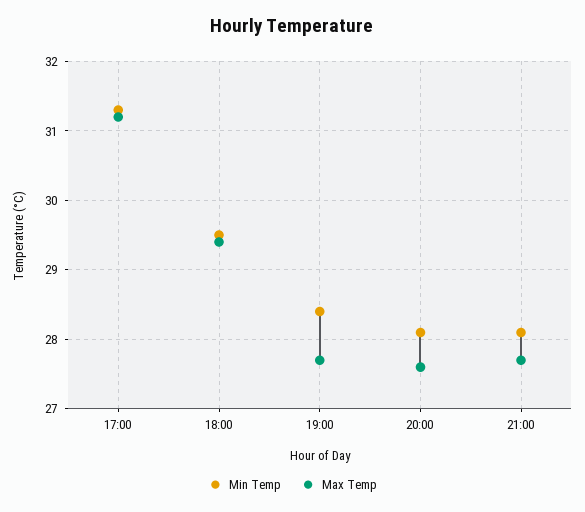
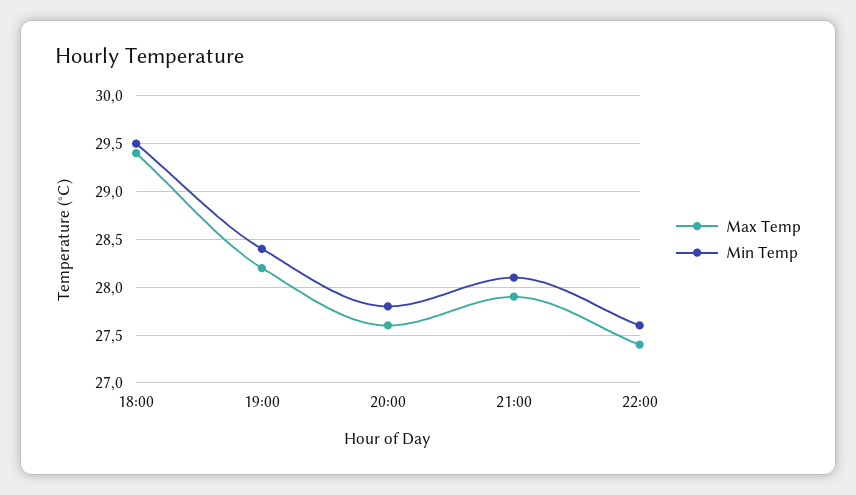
Min Temp, 17:00: 31.3 -> none
Max Temp, 17:00: 31.2 -> none
Max Temp, 19:00: 27.7 -> 28.2
Min Temp, 20:00: 28.1 -> 27.8
Max Temp, 21:00: 27.7 -> 27.9
Max Temp, 22:00: none -> 27.4
Min Temp, 22:00: none -> 27.6

